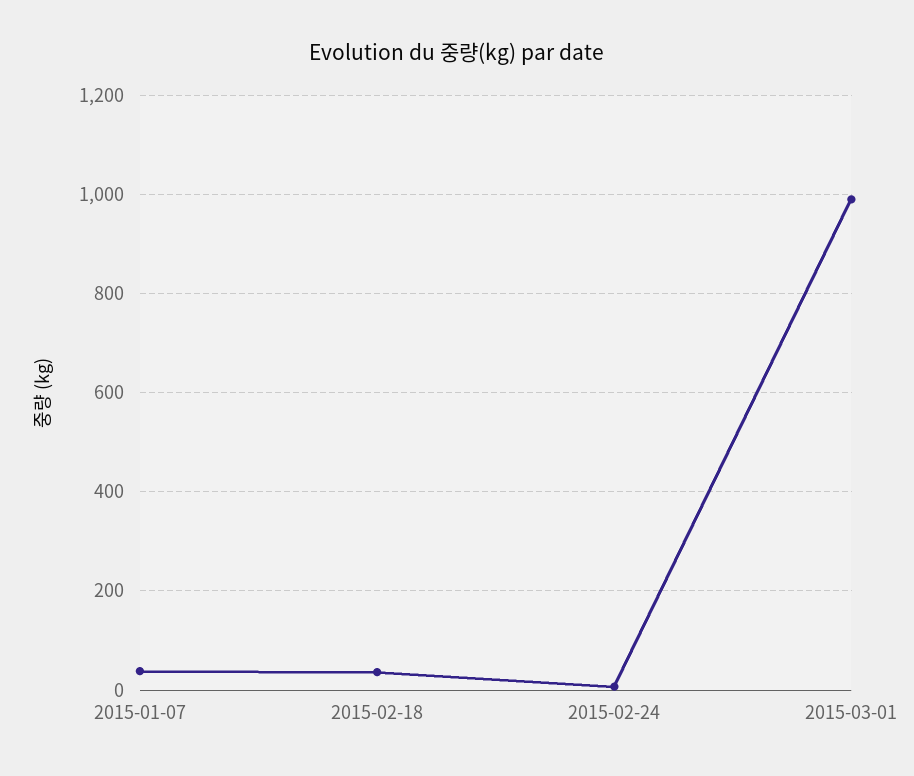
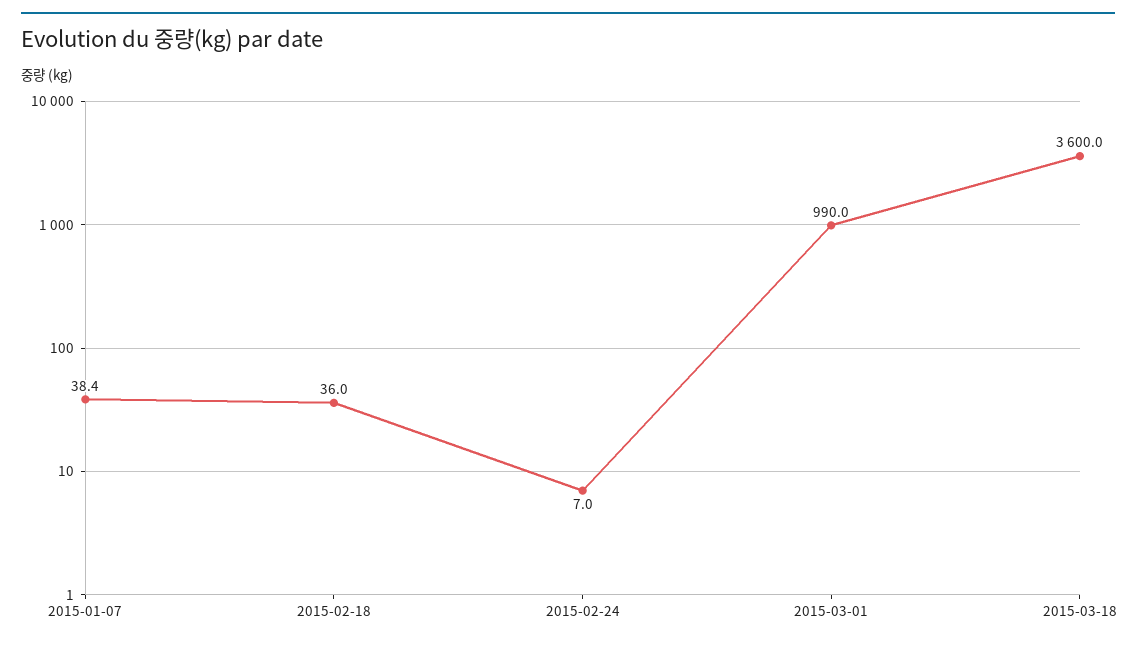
2015-03-18: none -> 3600

